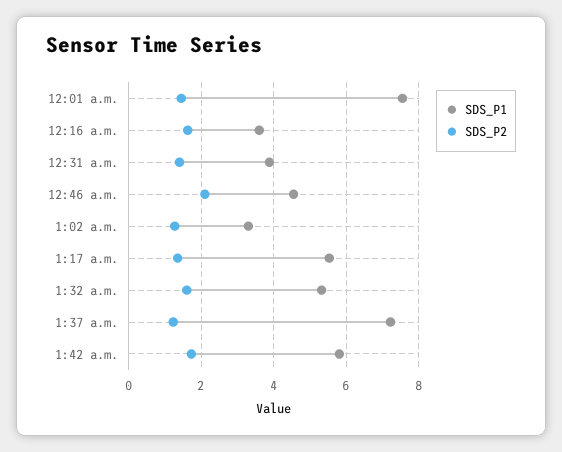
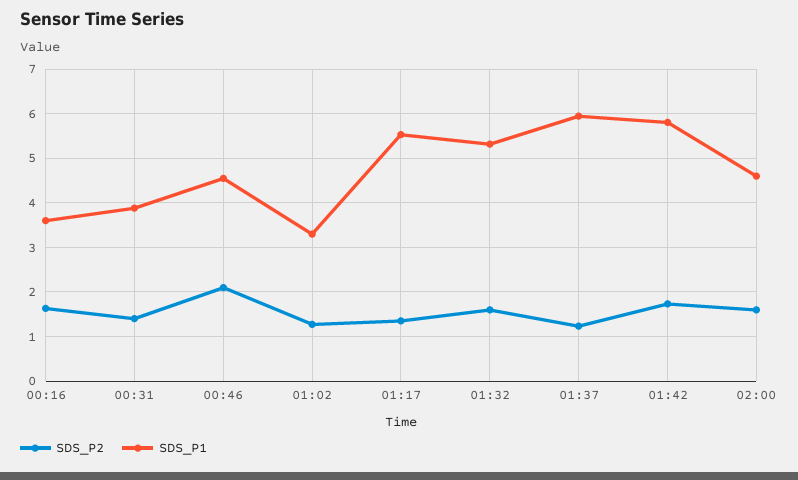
SDS_P1, 12:01 a.m.: 7.6 -> none
SDS_P2, 12:01 a.m.: 1.4 -> none
SDS_P1, 1:37 a.m.: 7.2 -> 6
SDS_P2, 02:00: none -> 1.6
SDS_P1, 02:00: none -> 4.6

